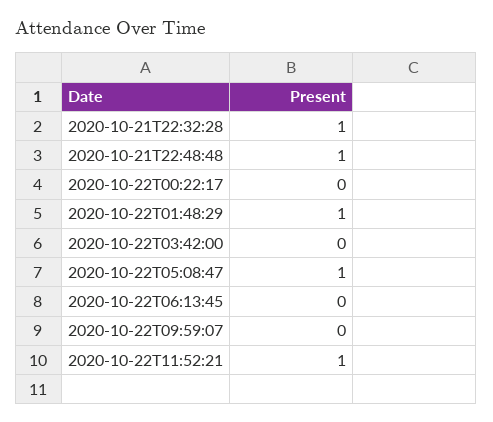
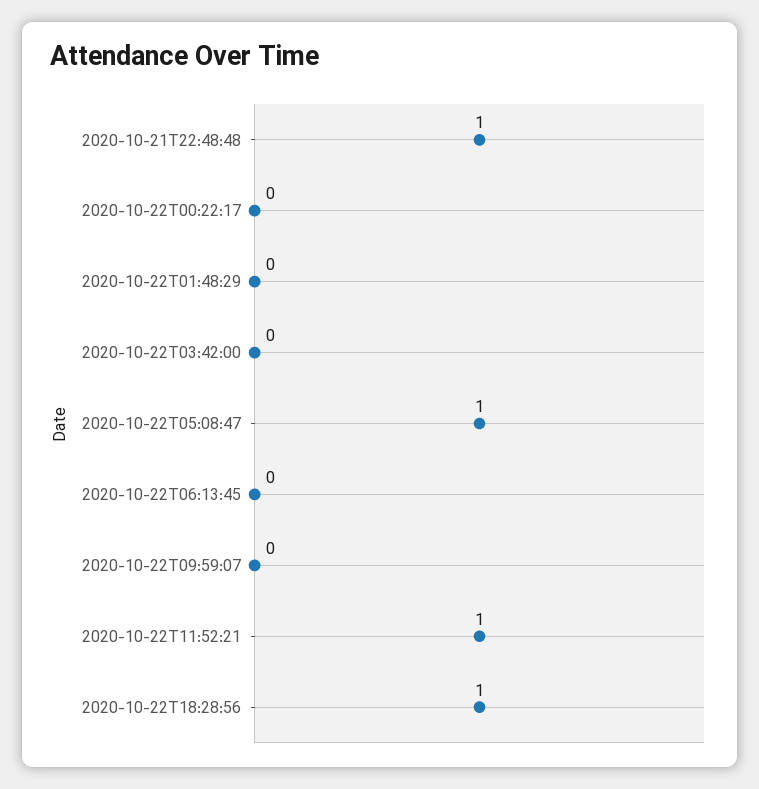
2020-10-21T22:32:28: 1 -> none
2020-10-22T01:48:29: 1 -> 0
2020-10-22T18:28:56: none -> 1

